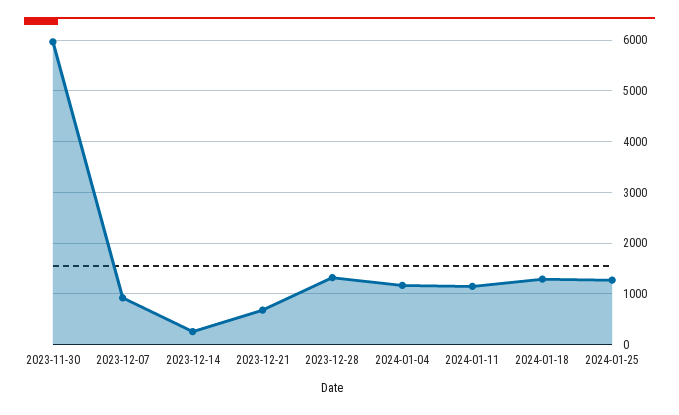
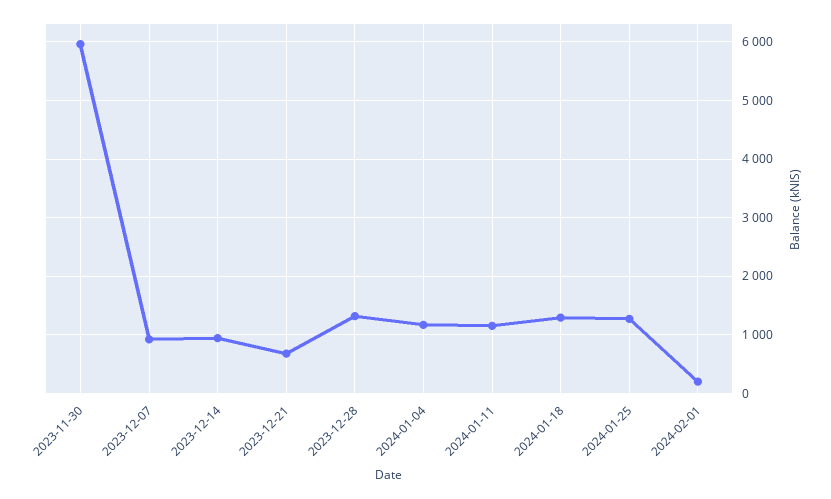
2023-12-14: 200 -> 1000
2024-02-01: none -> 200

